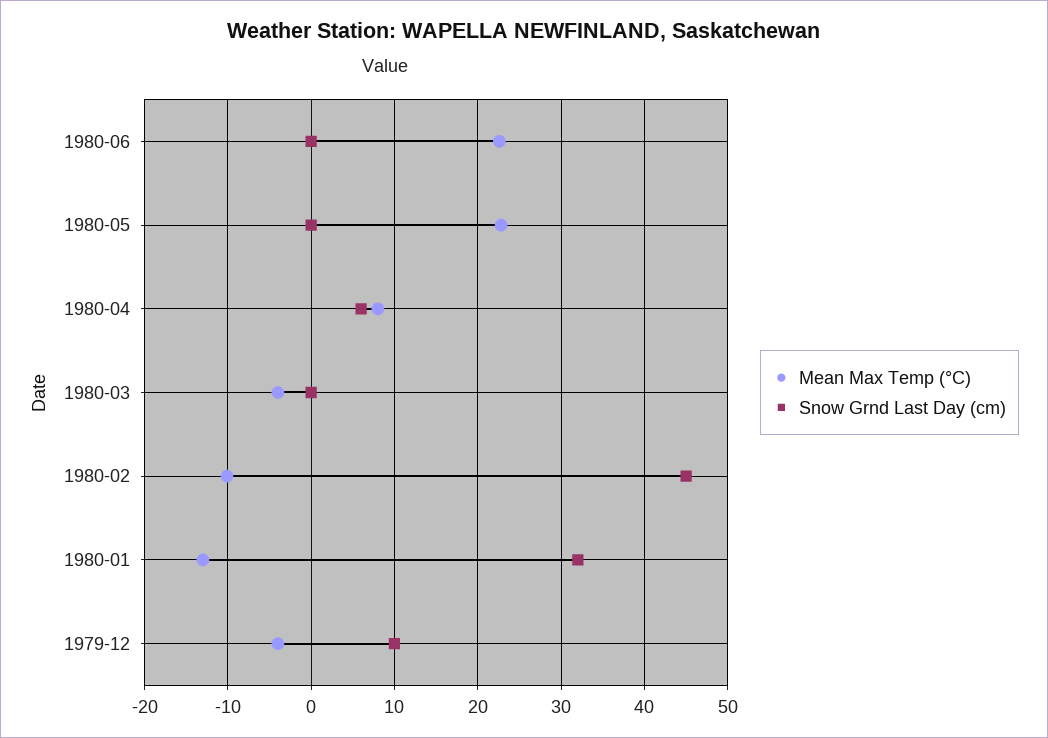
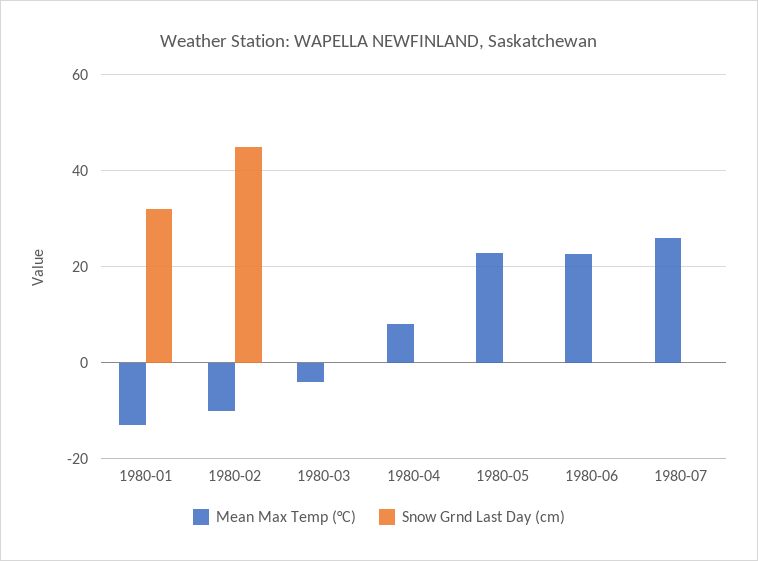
Snow Grnd Last Day (cm), 1980-04: 6 -> 0
Mean Max Temp (°C), 1979-12: -4 -> none
Snow Grnd Last Day (cm), 1979-12: 10 -> none
Mean Max Temp (°C), 1980-07: none -> 26
Snow Grnd Last Day (cm), 1980-07: none -> 0

